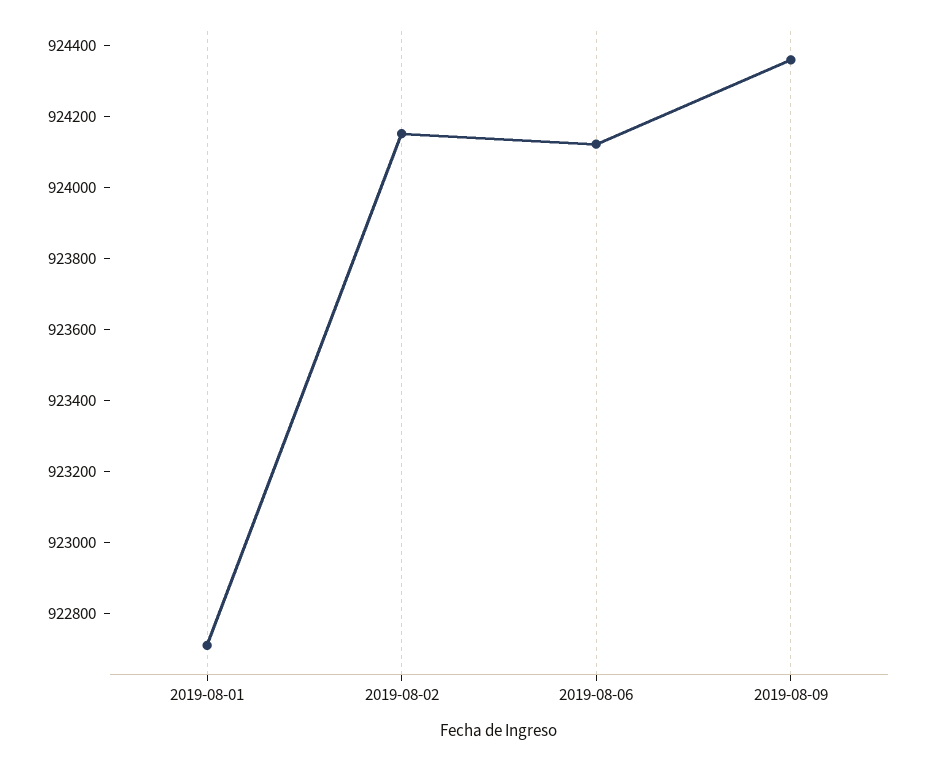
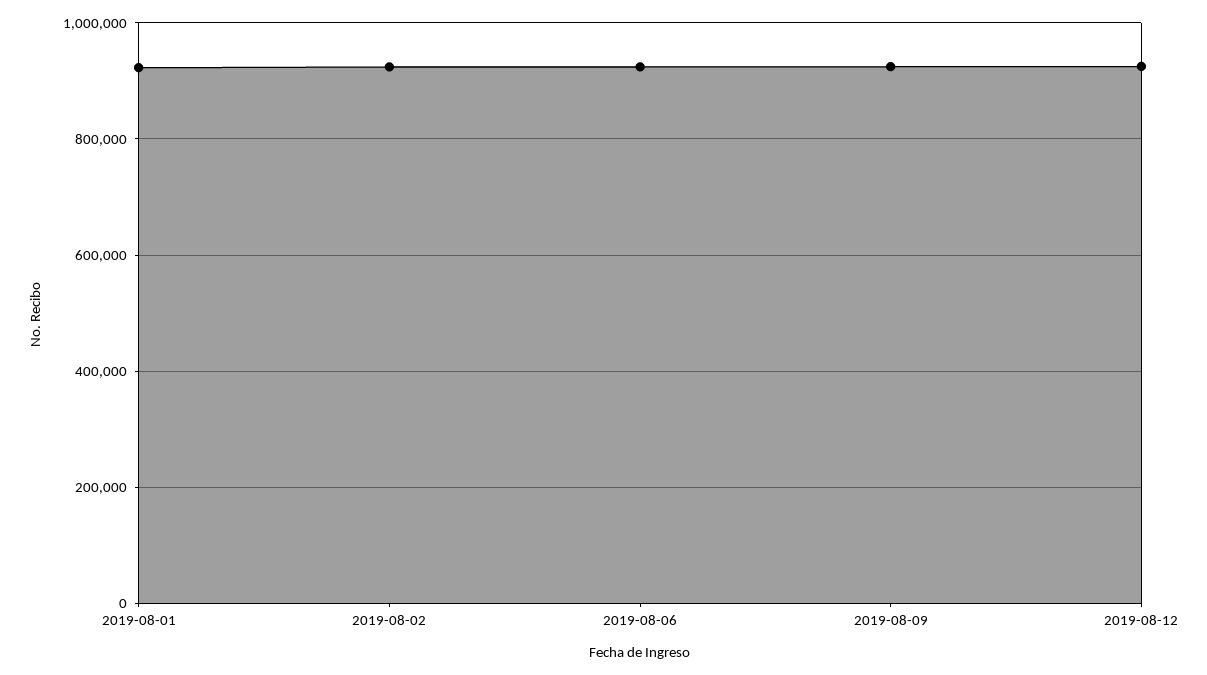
2019-08-12: none -> 920000

